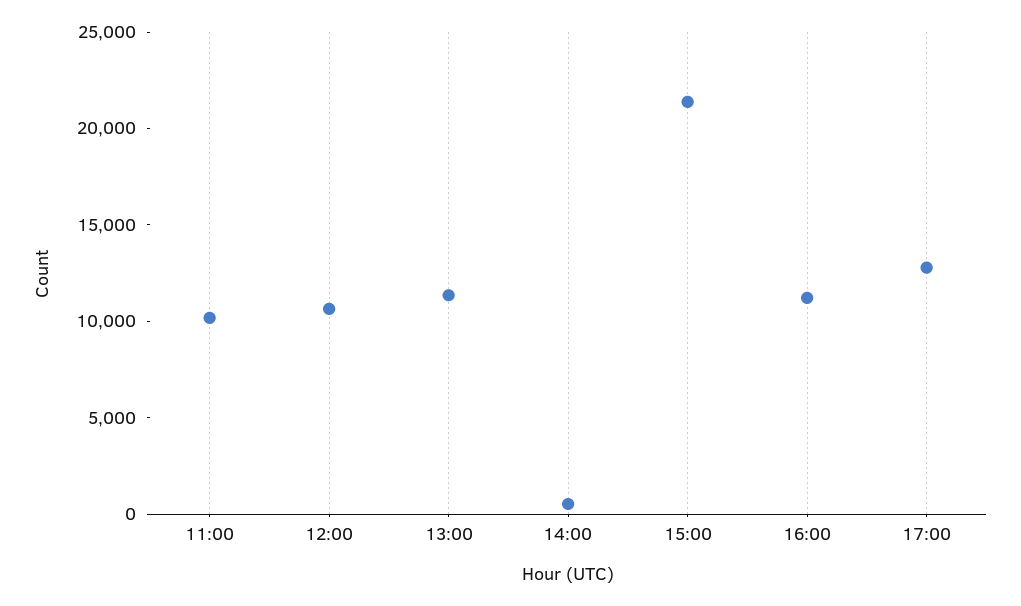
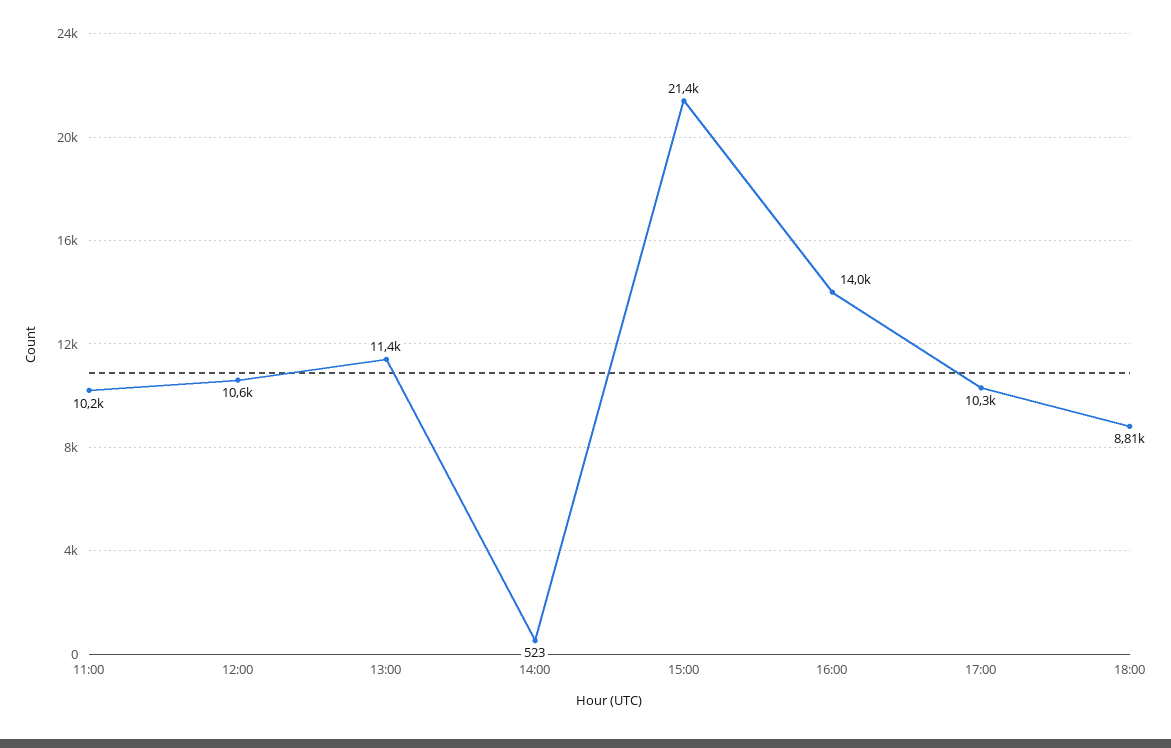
16:00: 11000 -> 14000
17:00: 13000 -> 10300
18:00: none -> 8810

